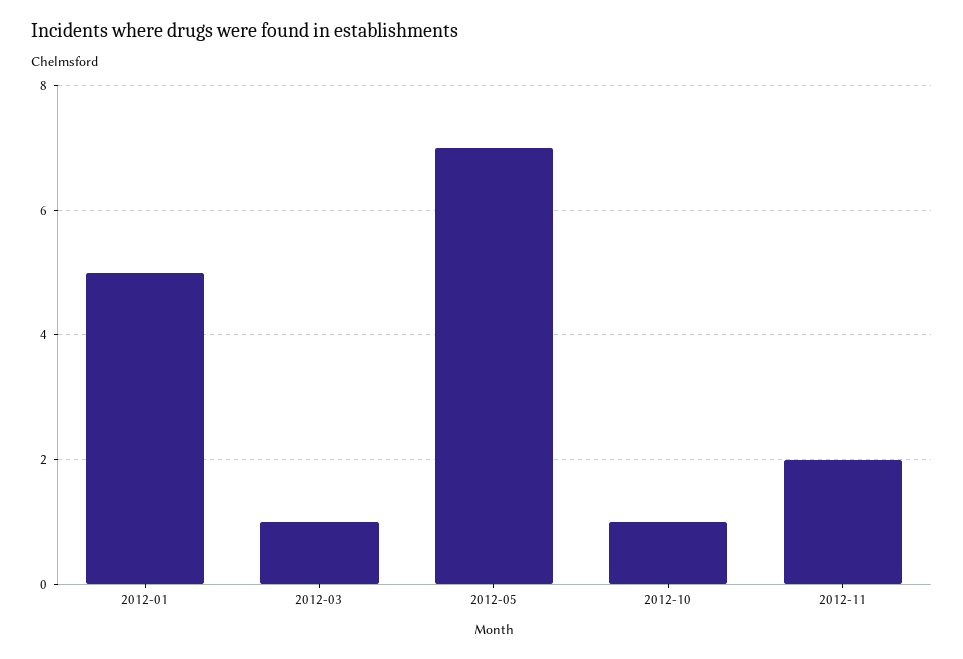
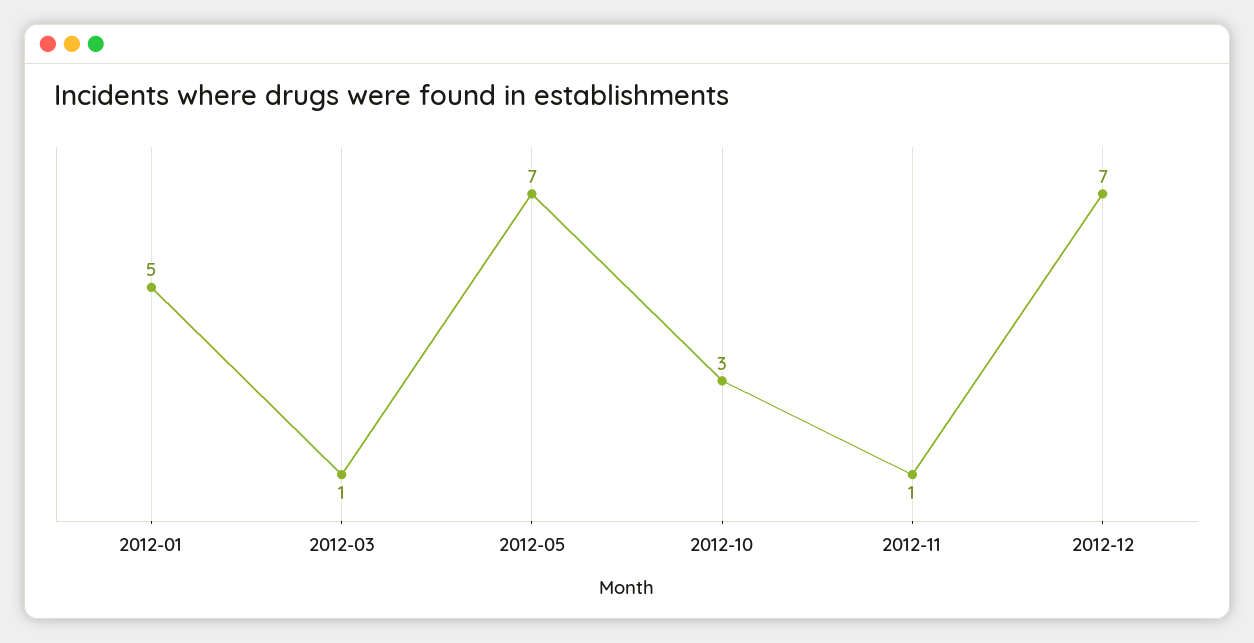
2012-10: 1 -> 3
2012-11: 2 -> 1
2012-12: none -> 7

